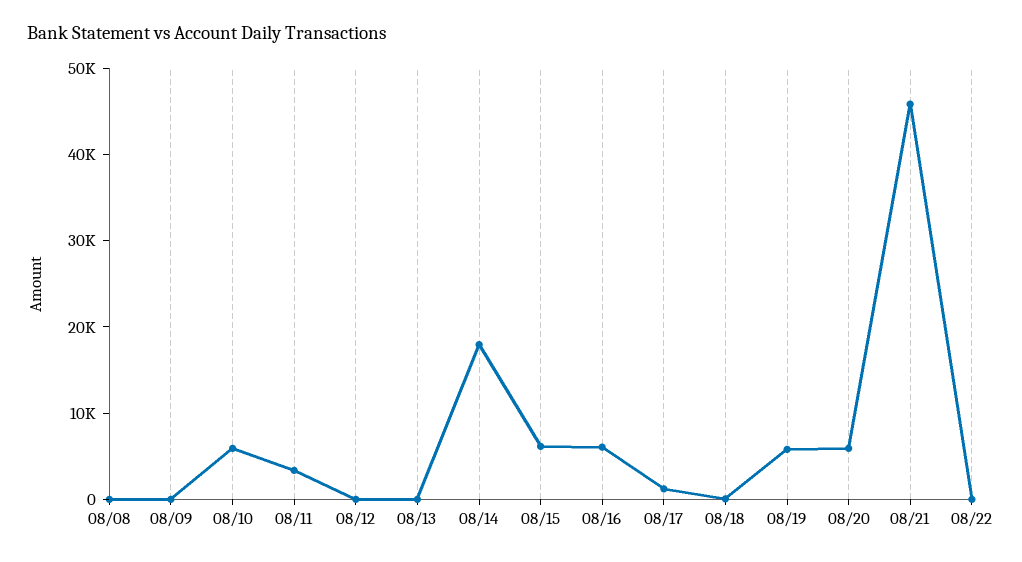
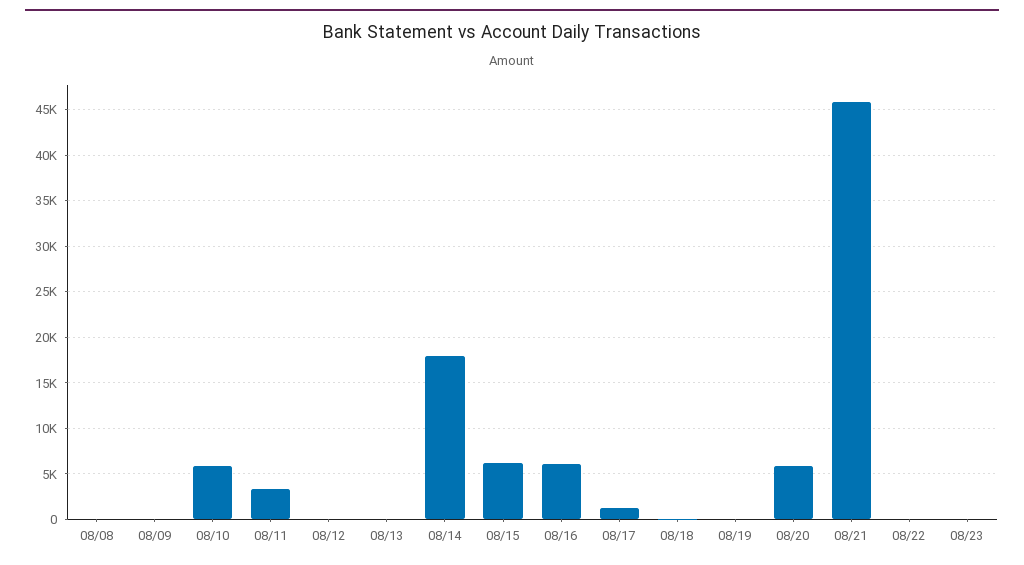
08/19: 6000 -> 0
08/23: none -> 0

